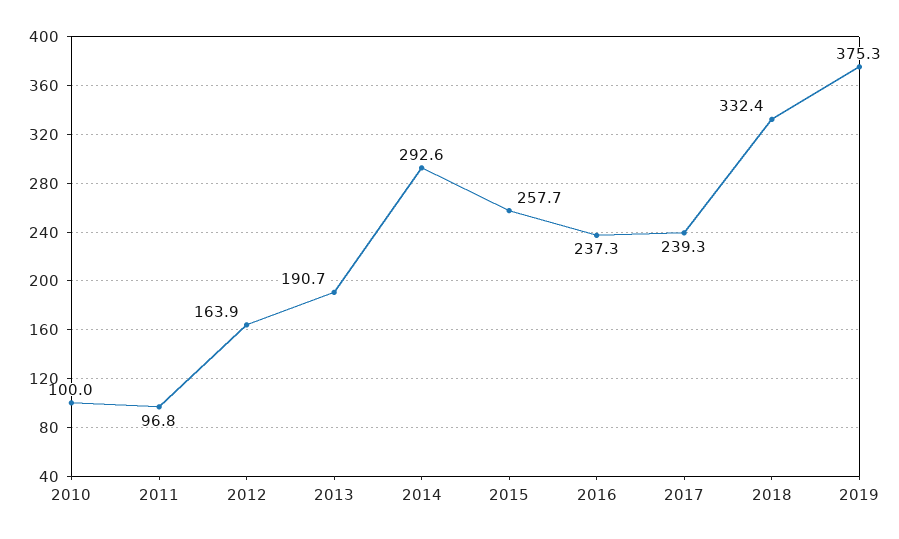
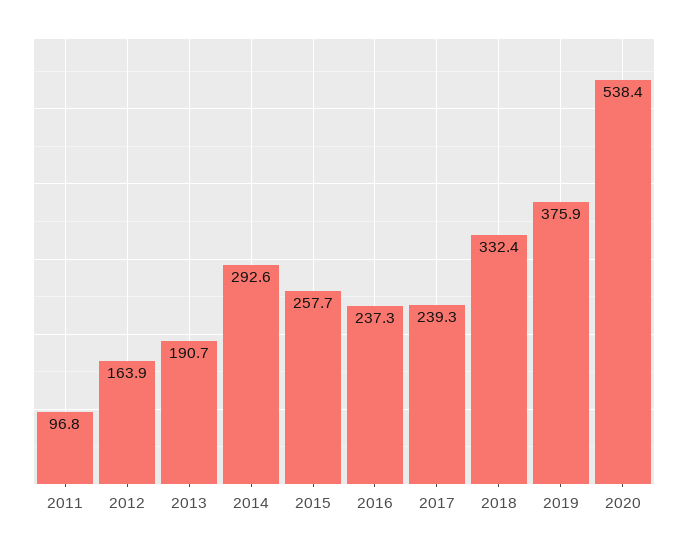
2010: 100 -> none
2019: 375.3 -> 375.9
2020: none -> 538.4

